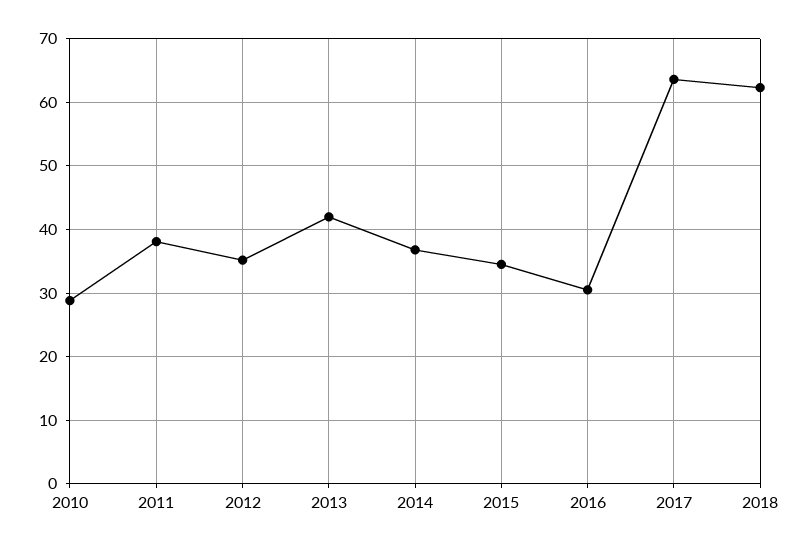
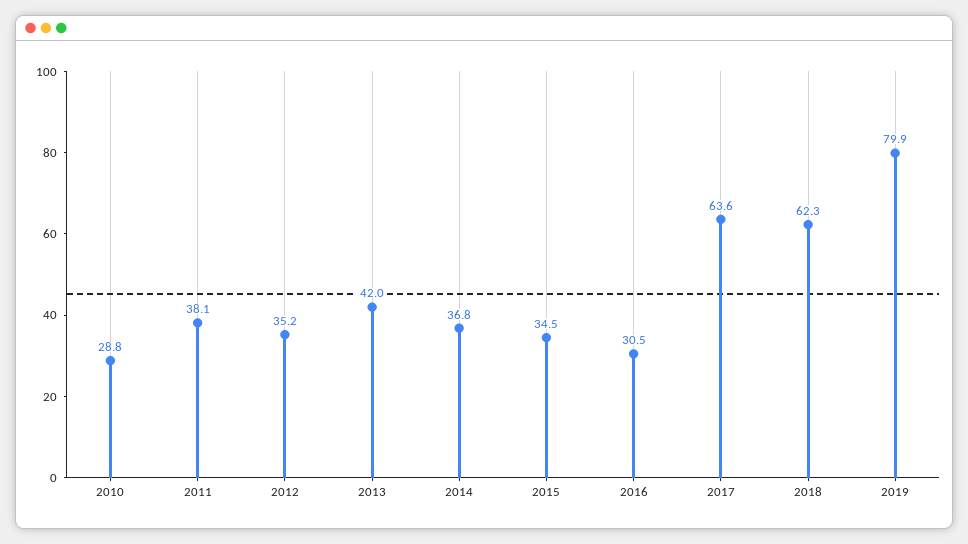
2019: none -> 79.9

